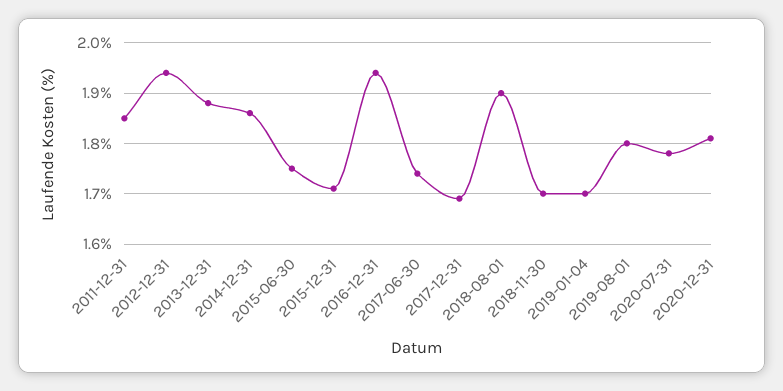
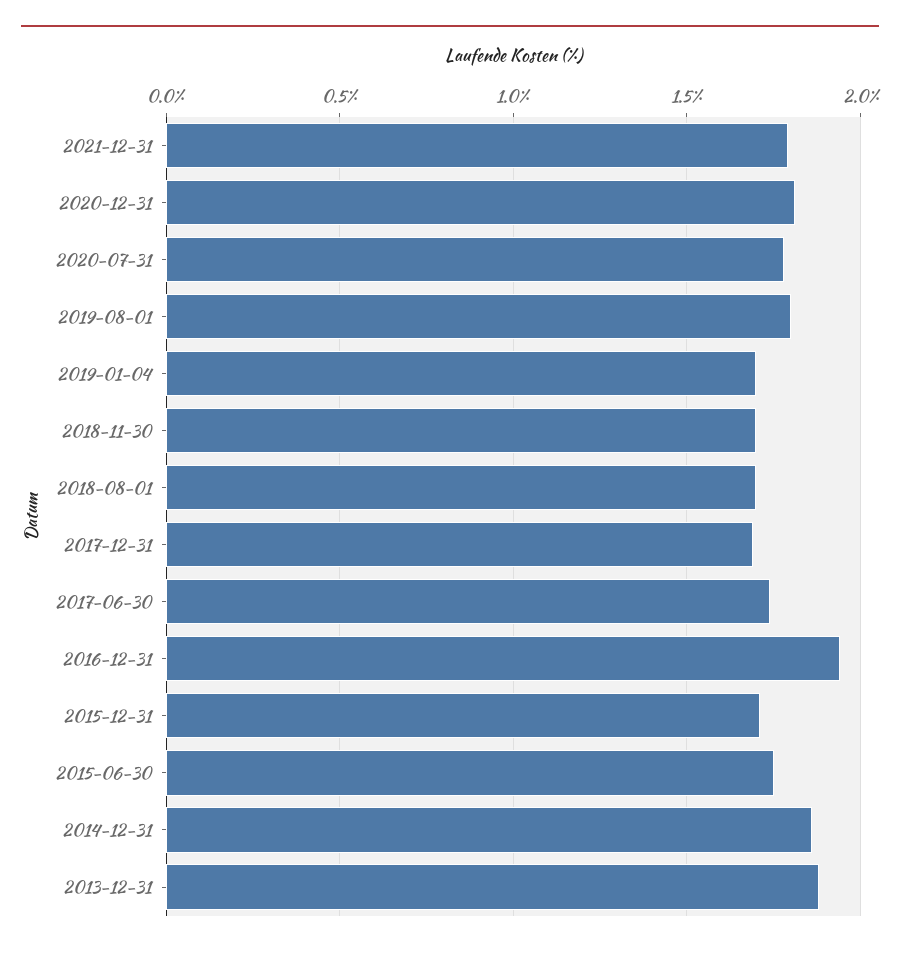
2011-12-31: 1.85 -> none
2012-12-31: 1.95 -> none
2018-08-01: 1.9 -> 1.7
2021-12-31: none -> 1.8

